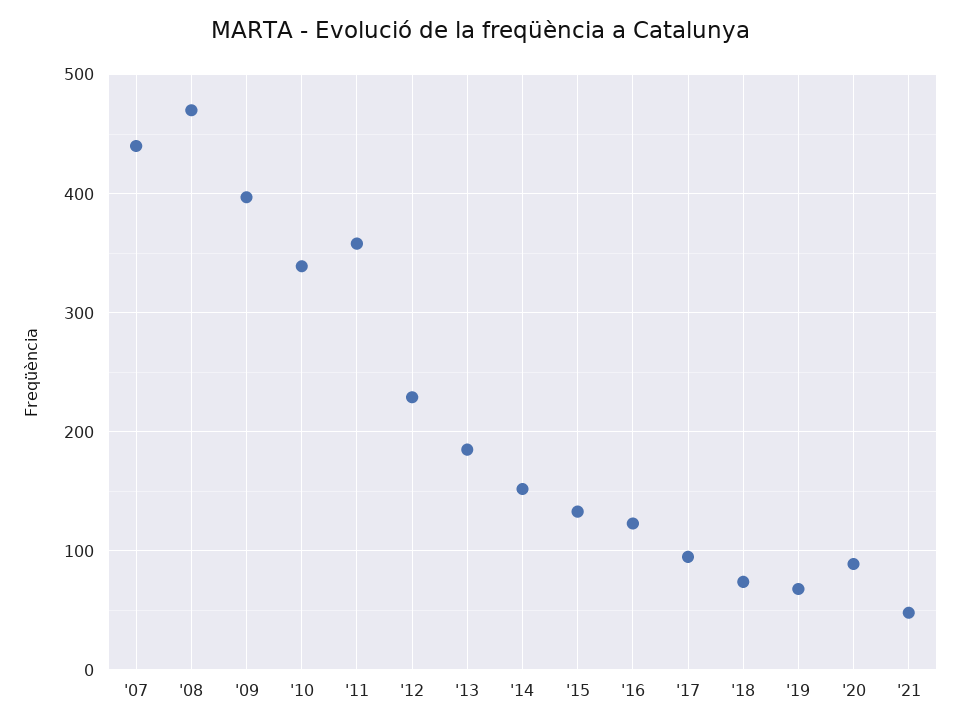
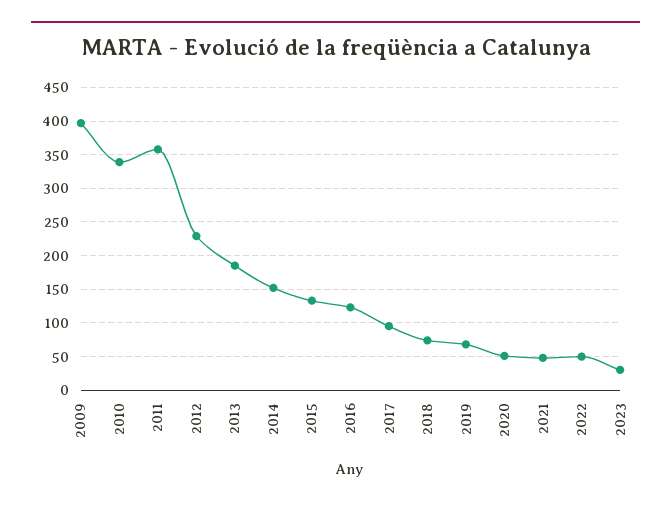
'07: 440 -> none
'08: 470 -> none
'20: 90 -> 50
2022: none -> 50
2023: none -> 30

